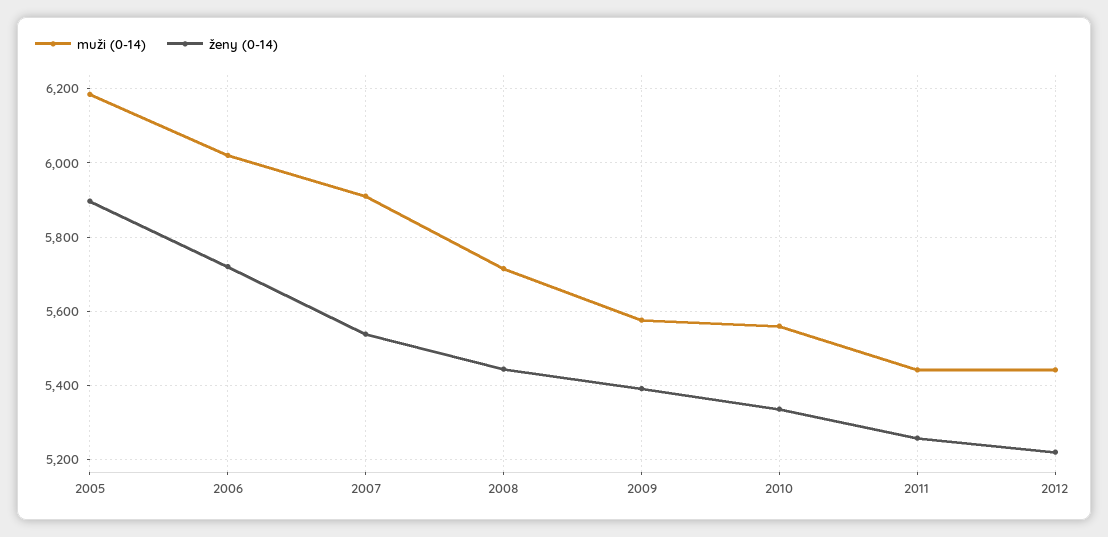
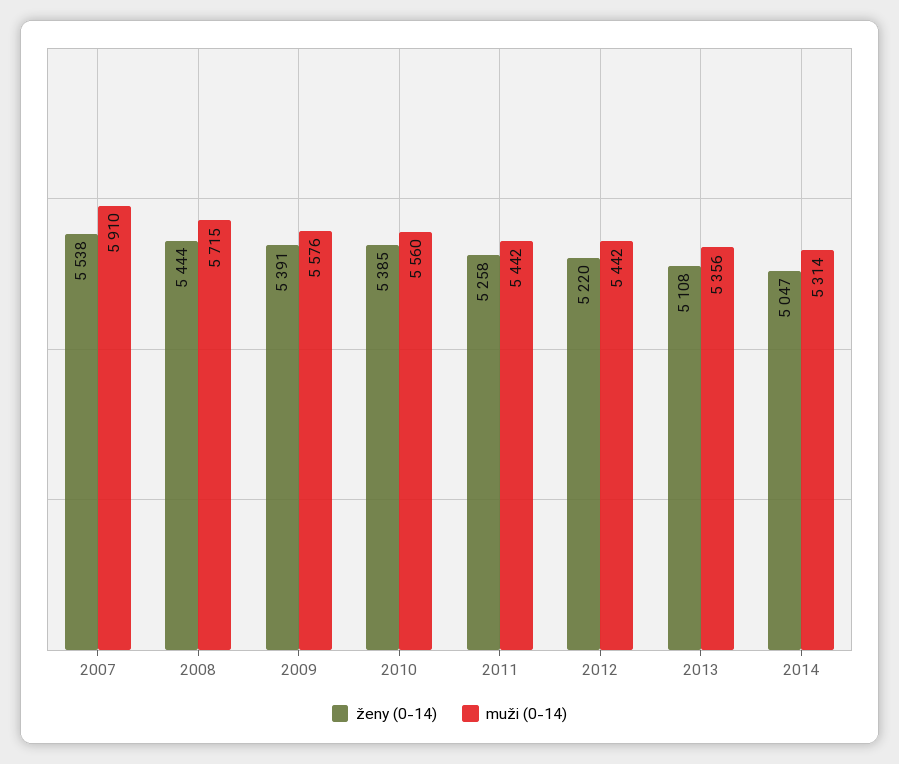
muži (0-14), 2005: 6180 -> none
ženy (0-14), 2005: 5900 -> none
muži (0-14), 2006: 6020 -> none
ženy (0-14), 2006: 5720 -> none
ženy (0-14), 2010: 5340 -> 5385
ženy (0-14), 2013: none -> 5108
muži (0-14), 2013: none -> 5356
ženy (0-14), 2014: none -> 5047
muži (0-14), 2014: none -> 5314

